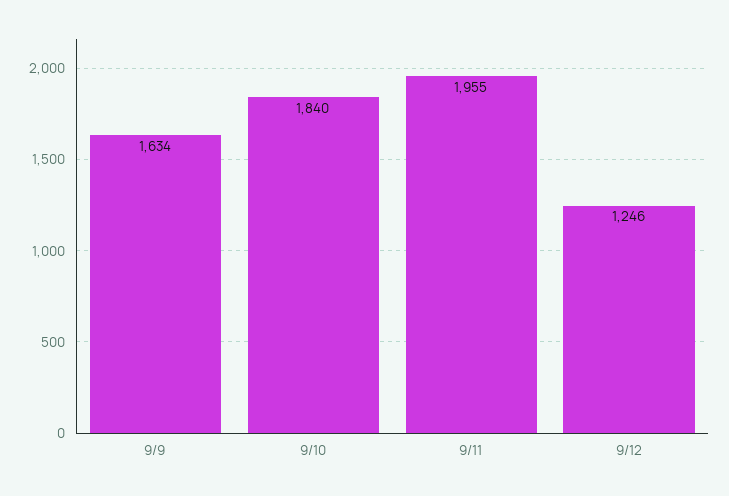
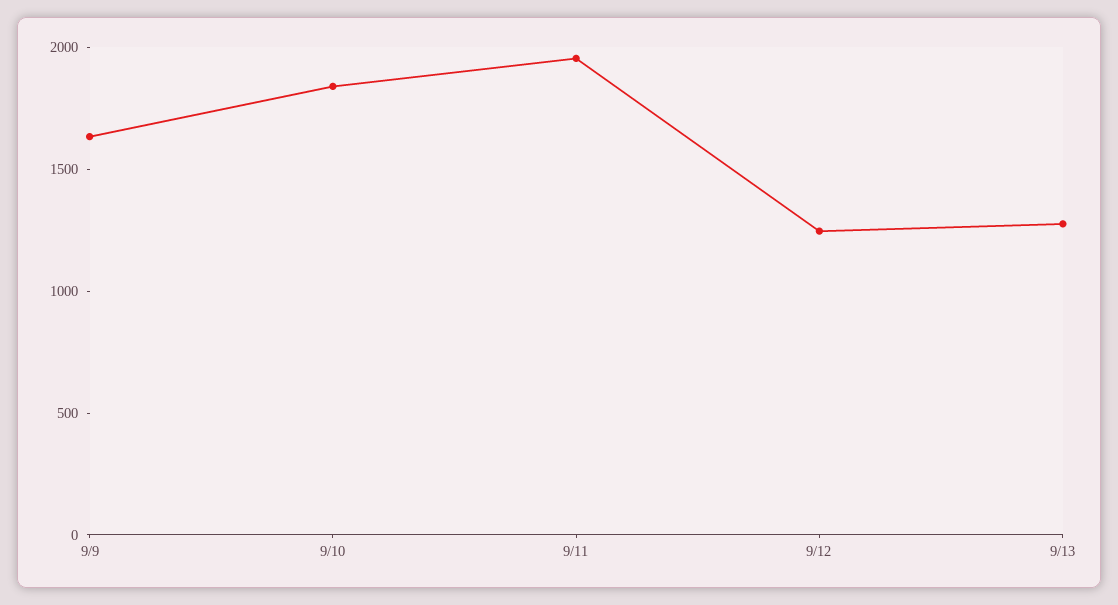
9/13: none -> 1300

